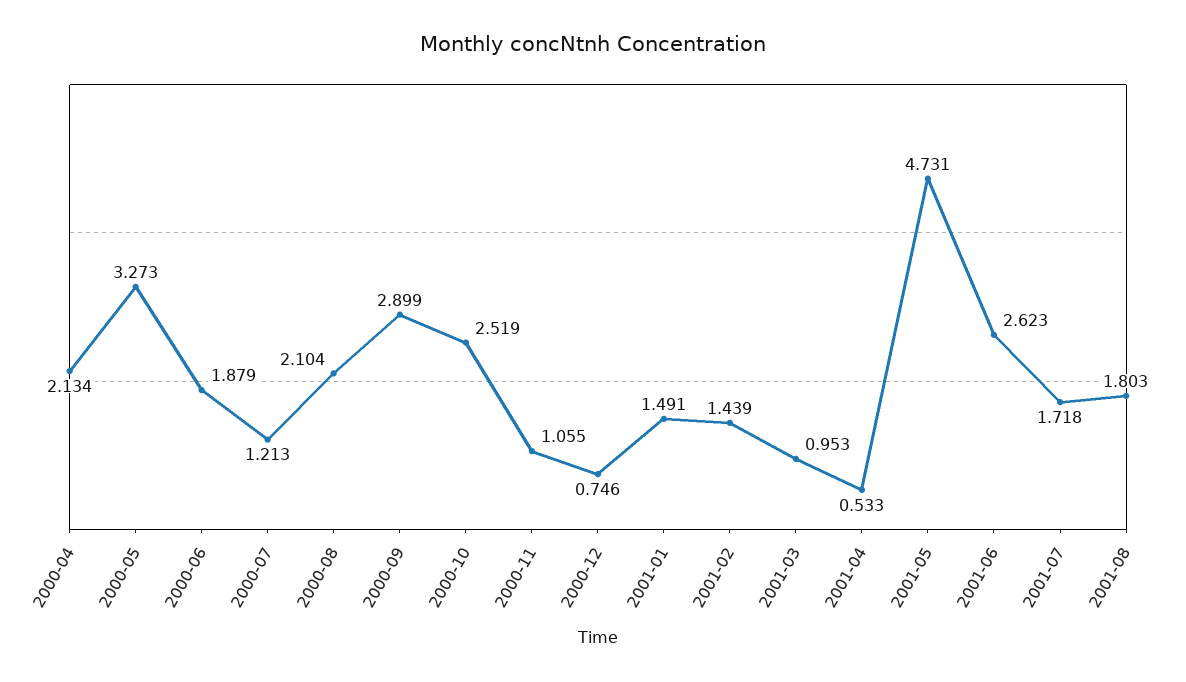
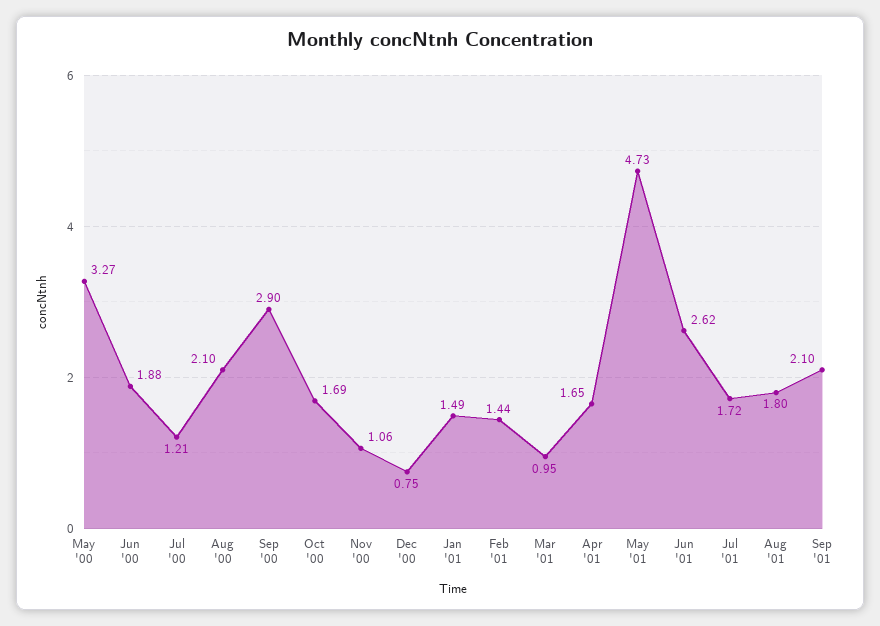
2000-04: 2.134 -> none
2000-10: 2.519 -> 1.69
2001-04: 0.533 -> 1.65
Sep '01: none -> 2.1

